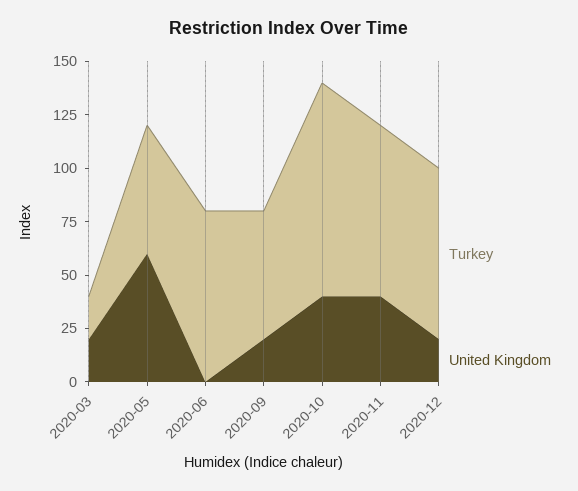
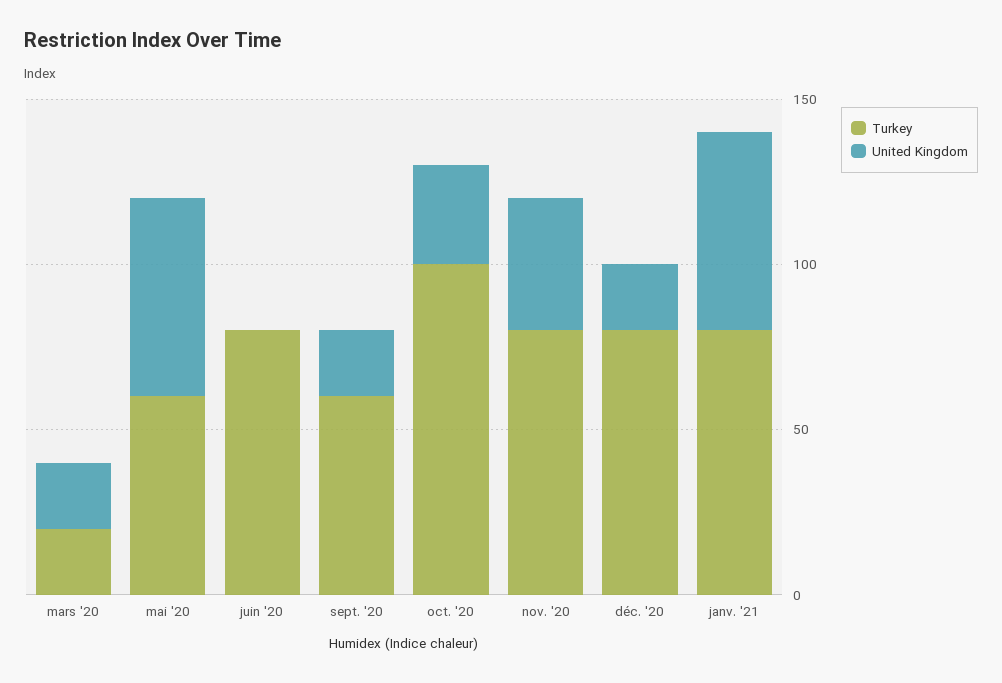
United Kingdom, 2020-10: 40 -> 30
Turkey, janv. '21: none -> 80
United Kingdom, janv. '21: none -> 60

